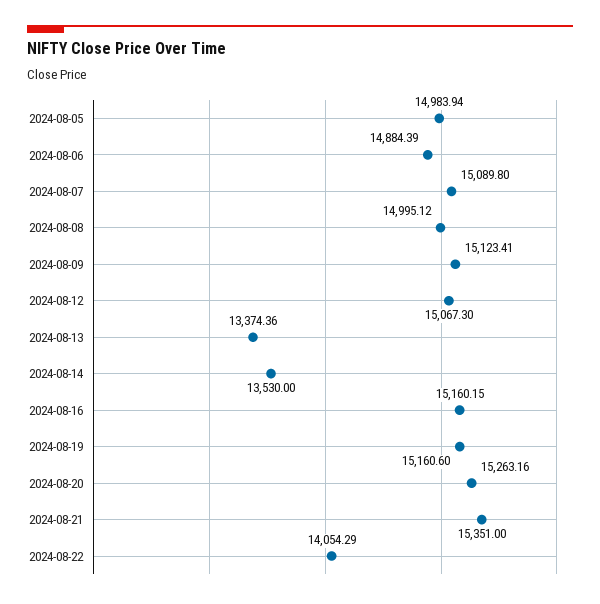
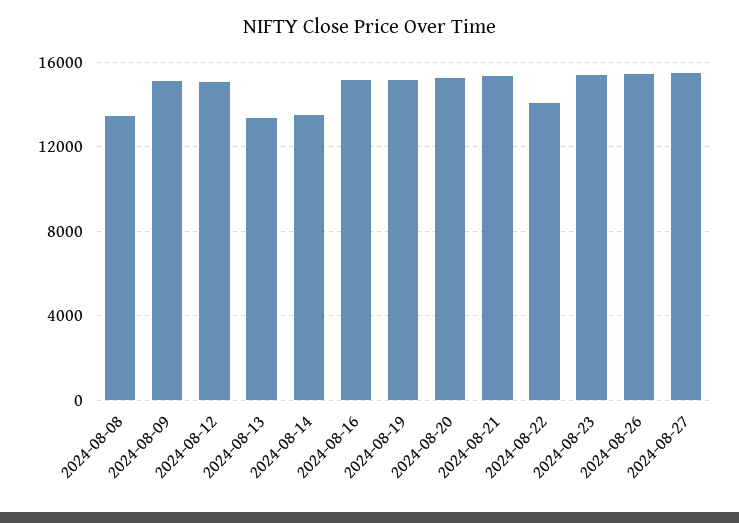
2024-08-05: 14983.94 -> none
2024-08-06: 14884.39 -> none
2024-08-07: 15089.8 -> none
2024-08-08: 14995.12 -> 13500
2024-08-23: none -> 15500
2024-08-26: none -> 15500
2024-08-27: none -> 15500

